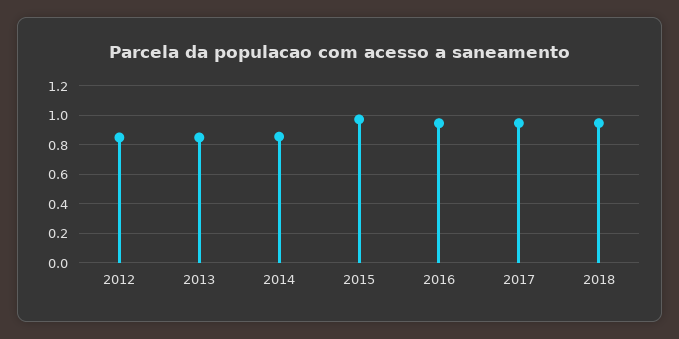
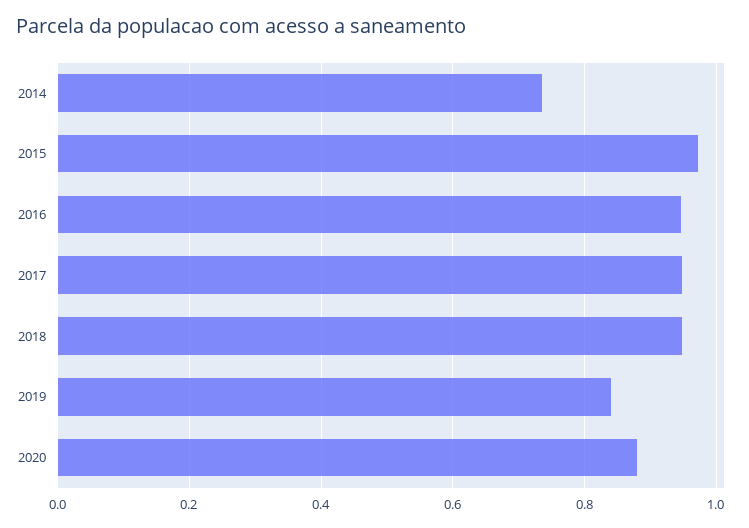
2012: 0.85 -> none
2013: 0.85 -> none
2014: 0.85 -> 0.74
2019: none -> 0.84
2020: none -> 0.88

